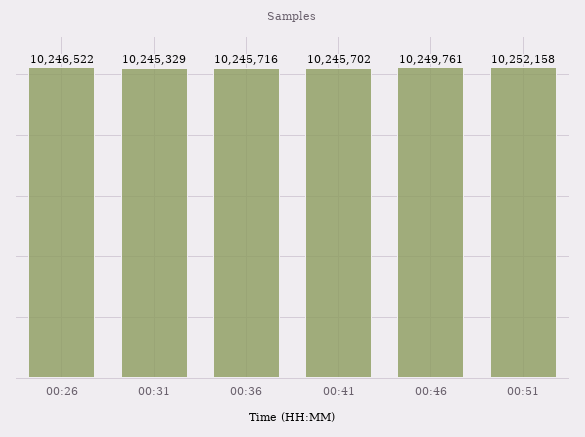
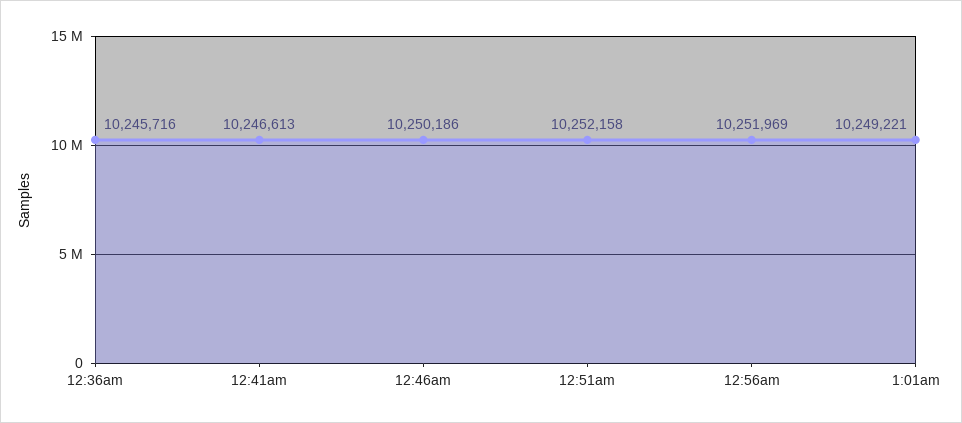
00:26: 10246522 -> none
00:31: 10245329 -> none
00:41: 10245702 -> 10246613
00:46: 10249761 -> 10250186
12:56am: none -> 10251969
1:01am: none -> 10249221

